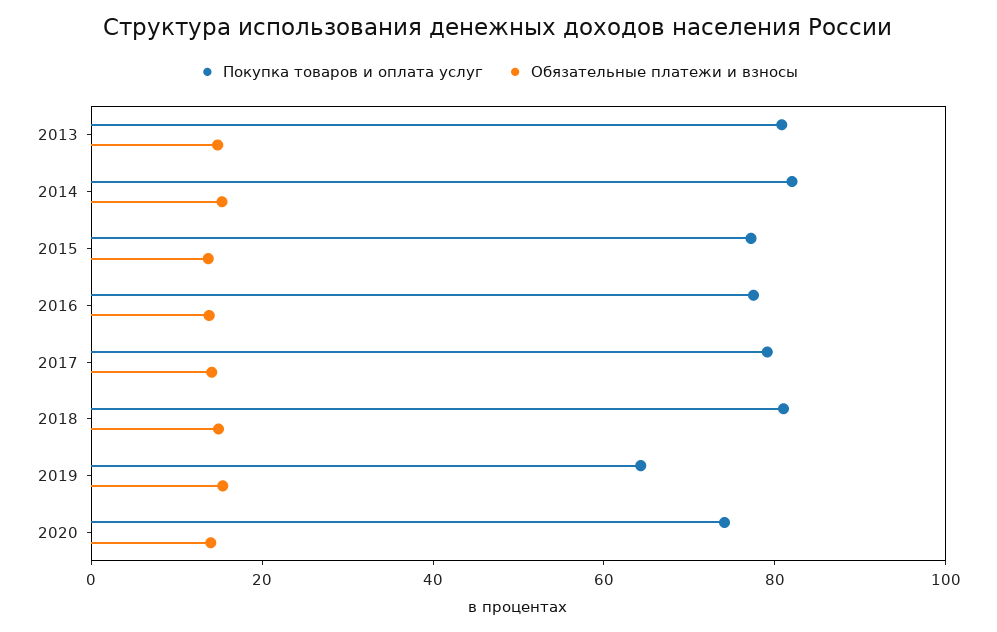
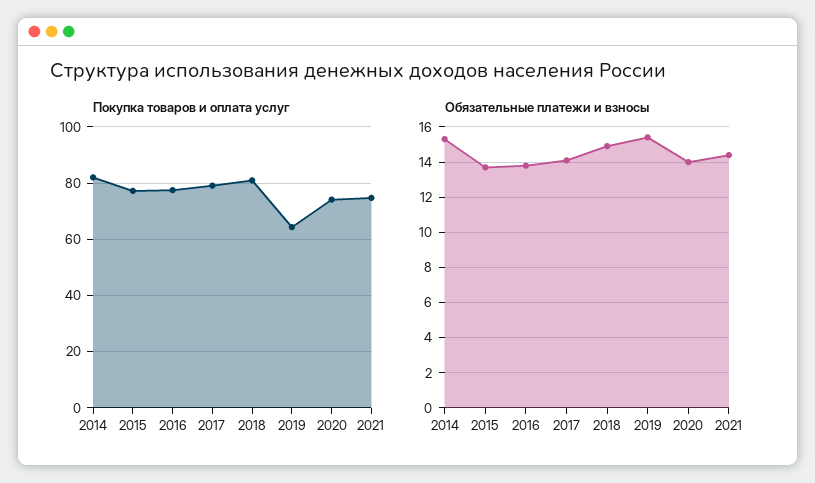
Покупка товаров и оплата услуг, 2013: 80 -> none
Обязательные платежи и взносы, 2013: 15 -> none
Покупка товаров и оплата услуг, 2021: none -> 75
Обязательные платежи и взносы, 2021: none -> 14.5

